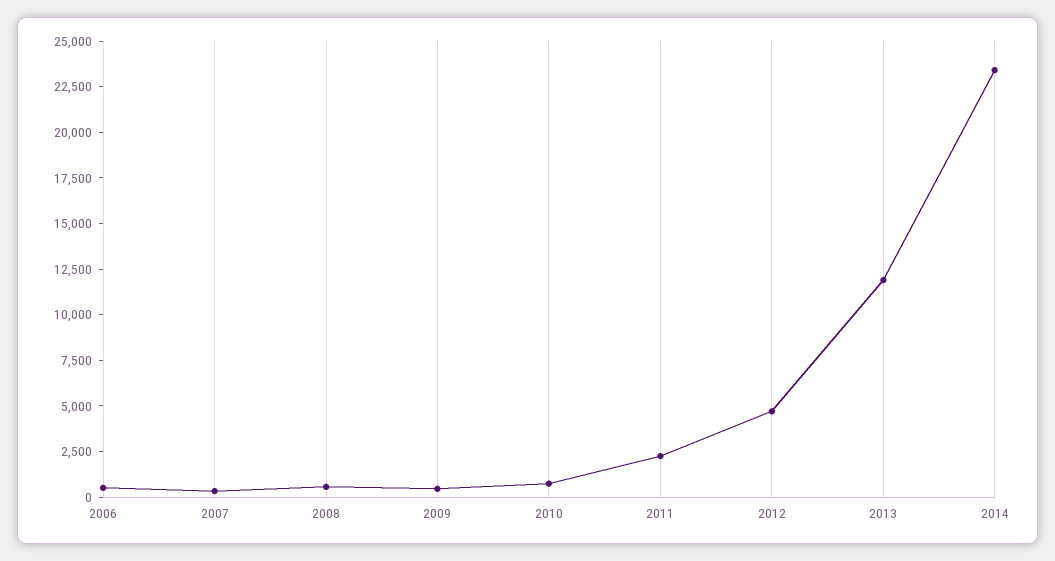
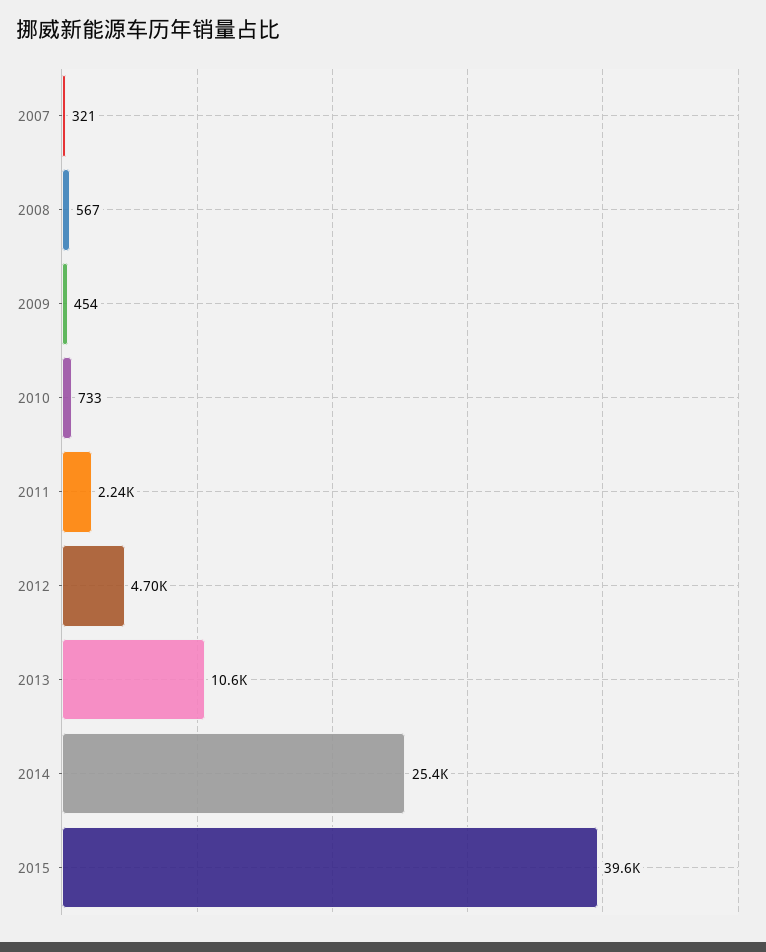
2006: 500 -> none
2013: 12000 -> 10600
2014: 23500 -> 25400
2015: none -> 39600

